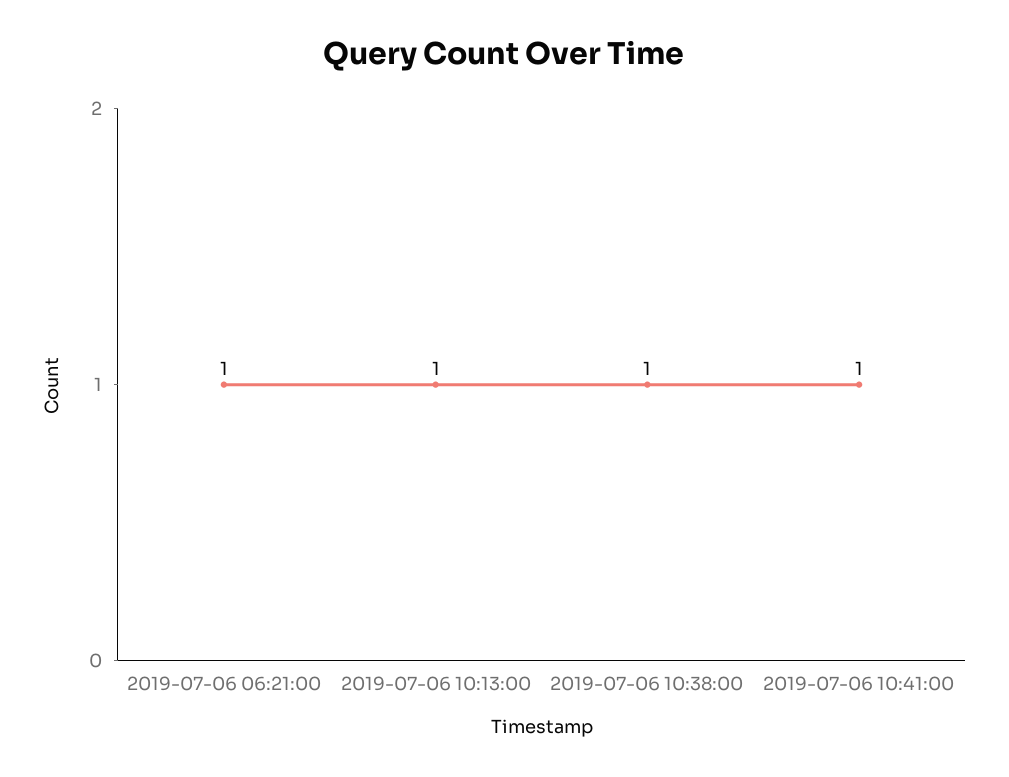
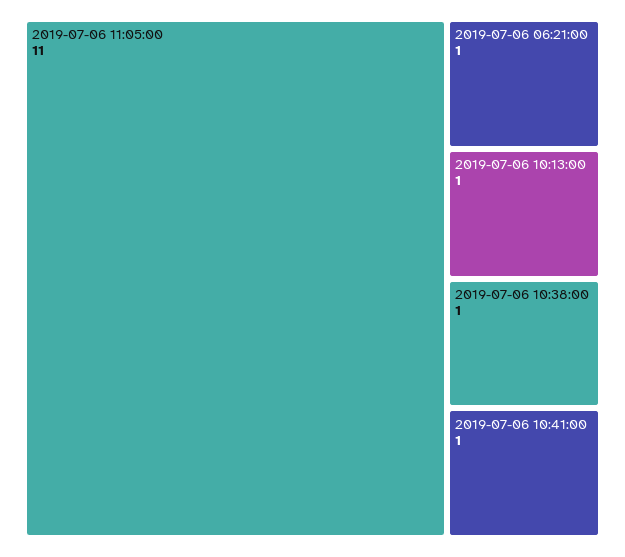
2019-07-06 11:05:00: none -> 11

